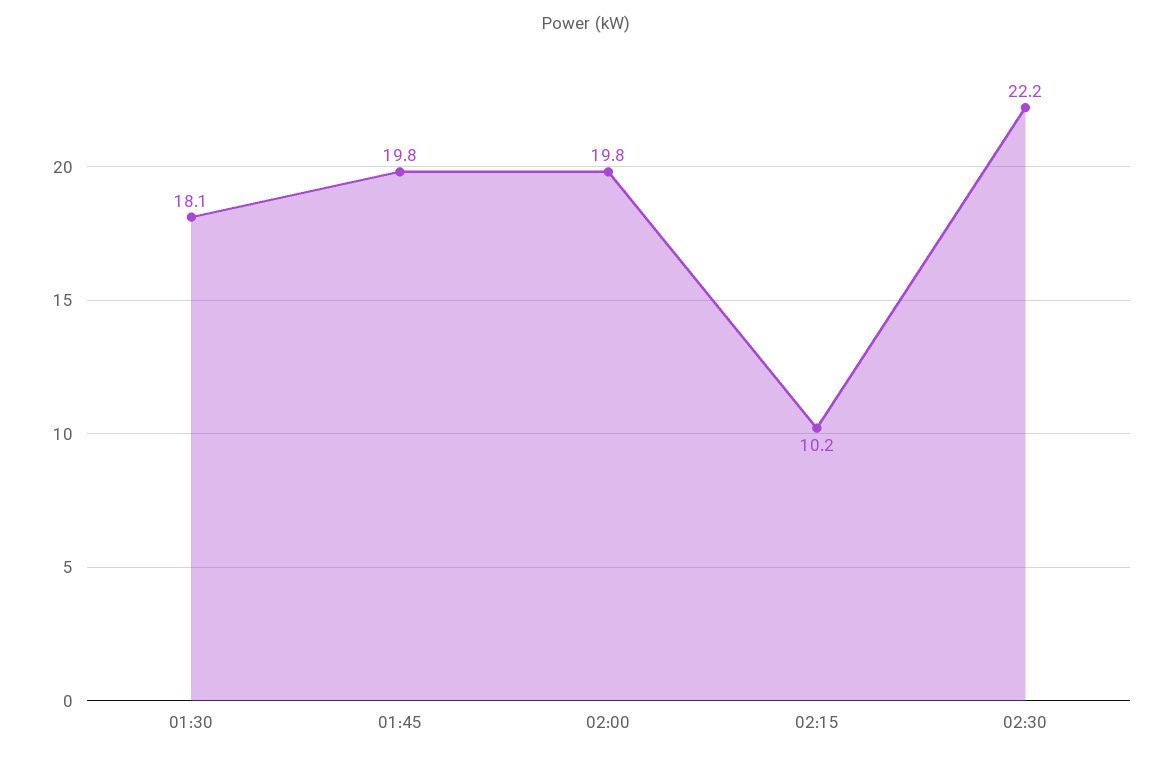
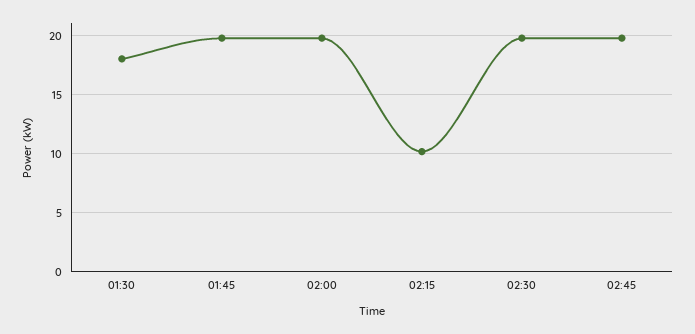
02:30: 22.2 -> 20
02:45: none -> 20

